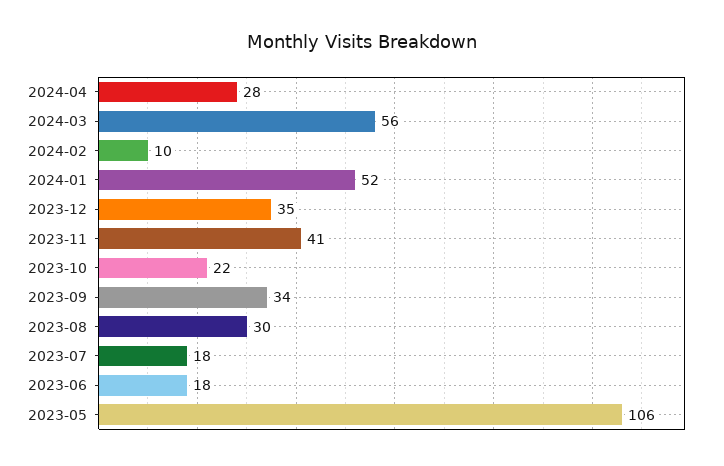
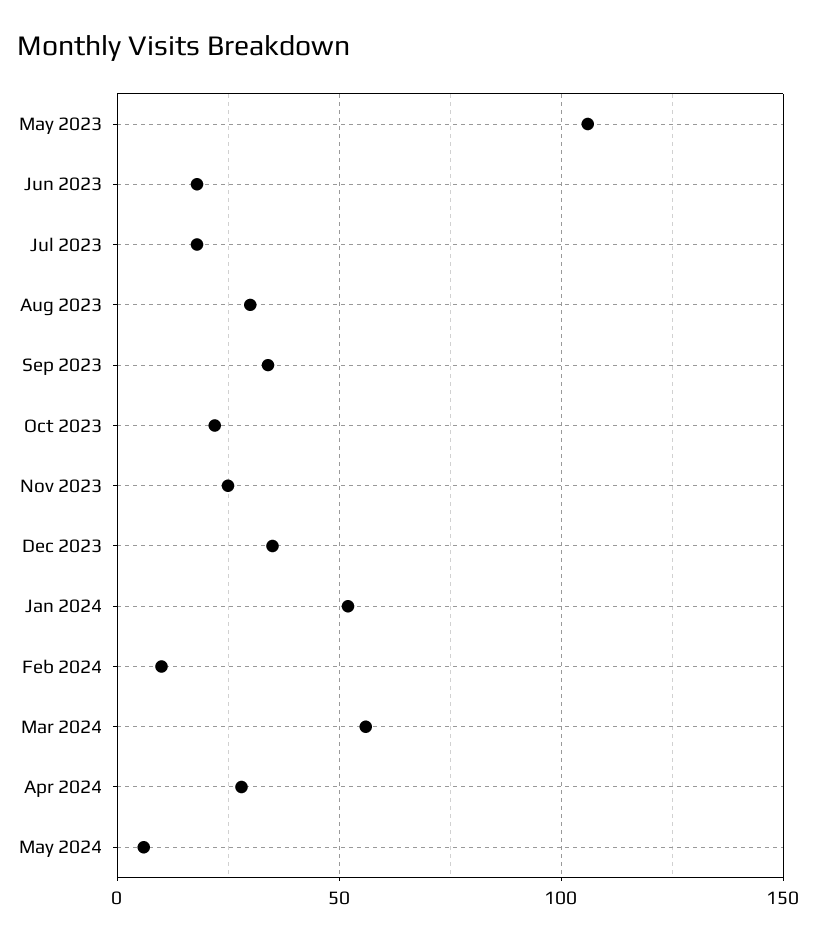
2023-11: 41 -> 25
May 2024: none -> 5

